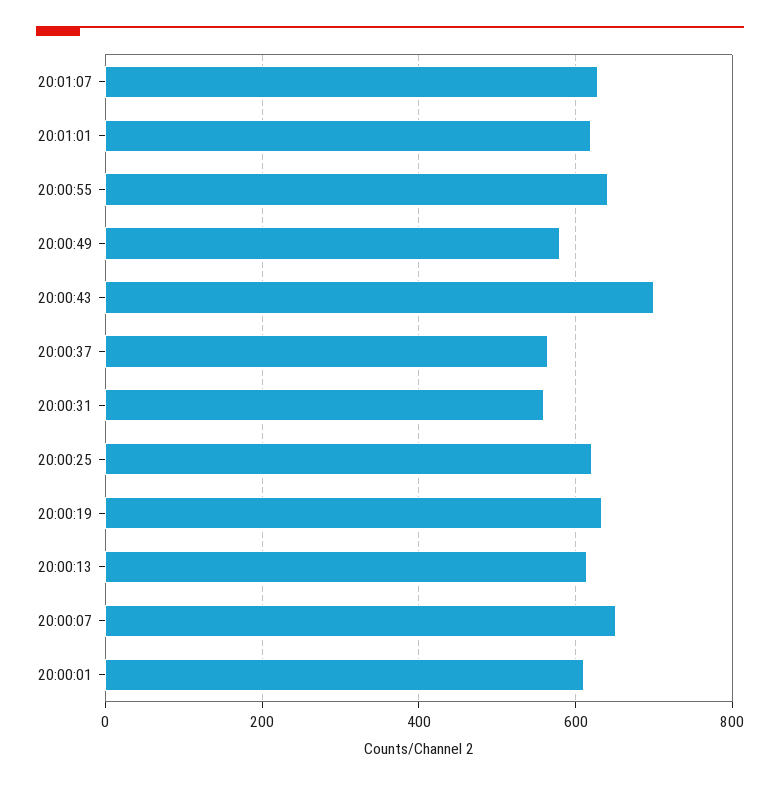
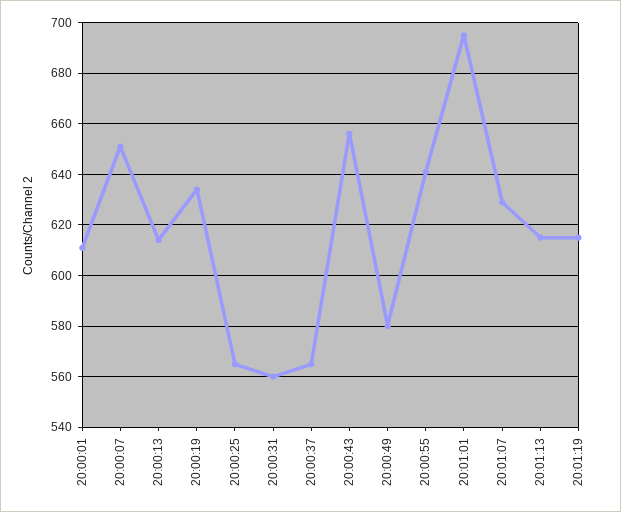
20:01:01: 620 -> 695
20:00:43: 700 -> 655
20:00:25: 620 -> 565
20:01:13: none -> 615
20:01:19: none -> 615

